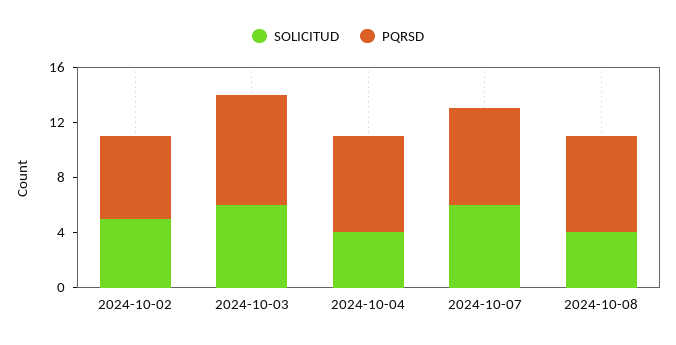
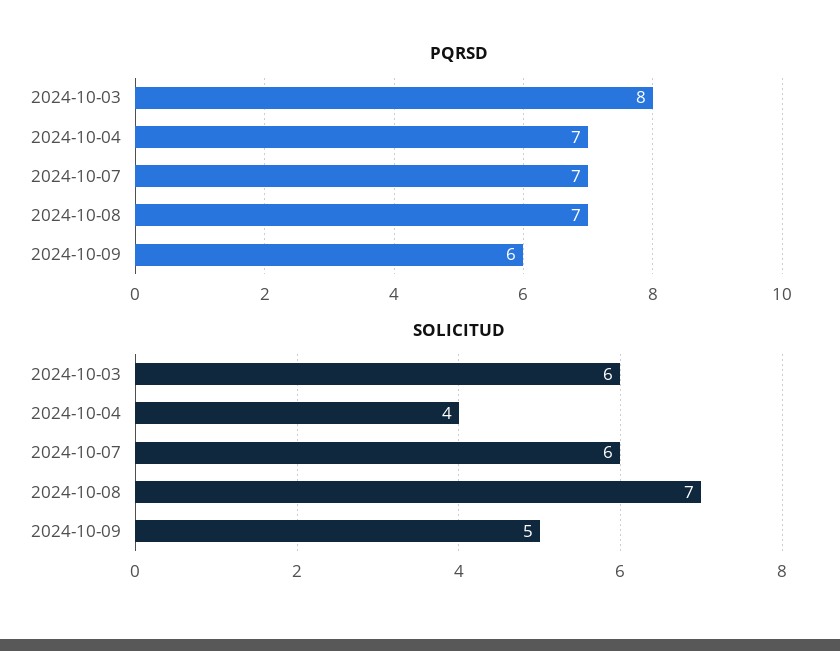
SOLICITUD, 2024-10-02: 5 -> none
PQRSD, 2024-10-02: 6 -> none
SOLICITUD, 2024-10-08: 4 -> 7
PQRSD, 2024-10-09: none -> 6
SOLICITUD, 2024-10-09: none -> 5

